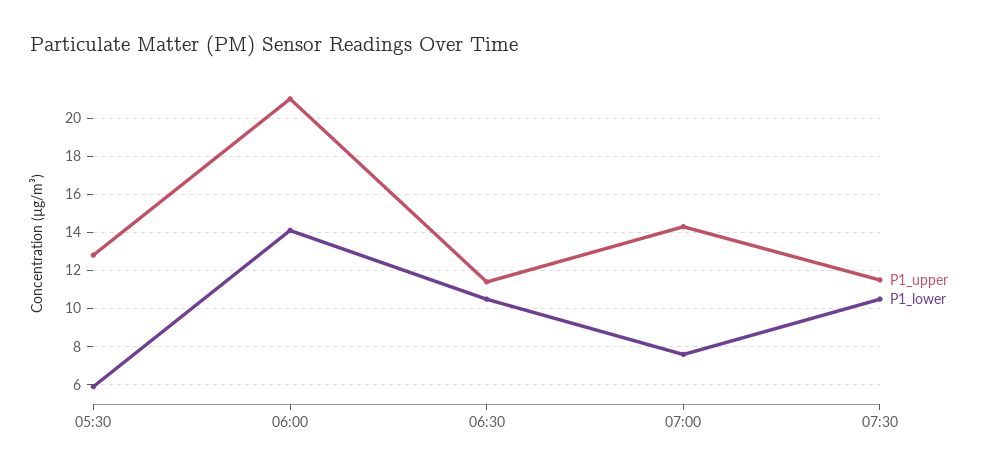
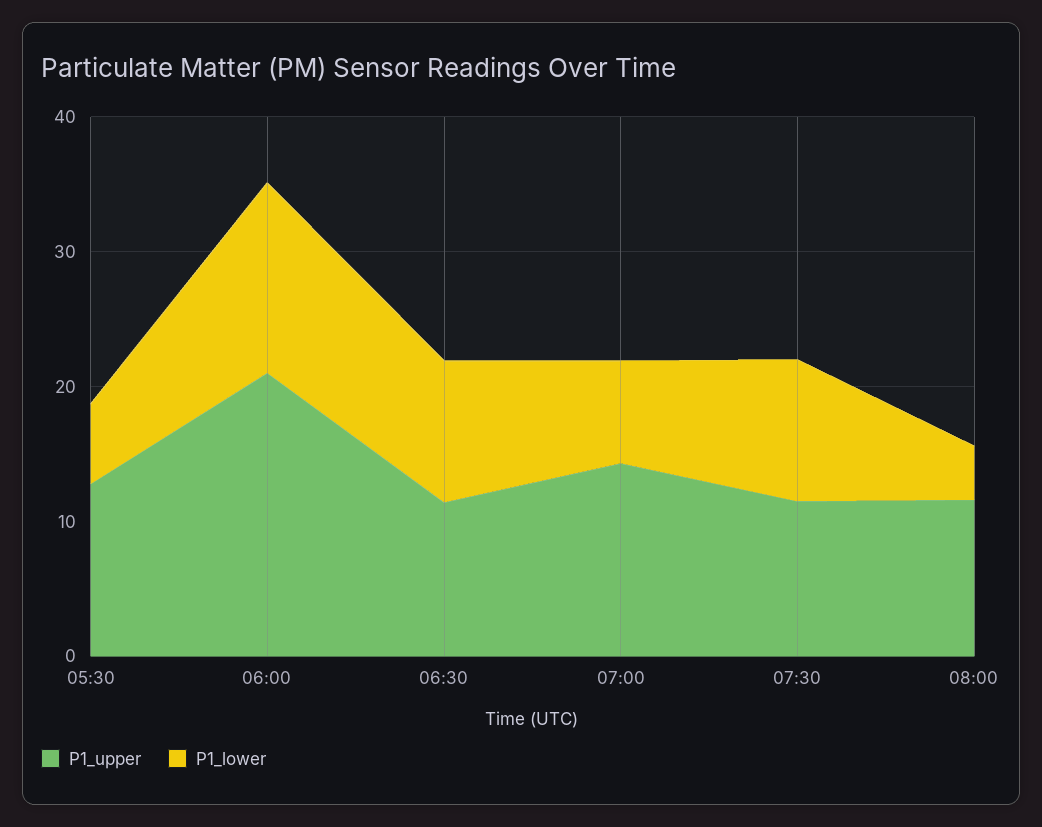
P1_upper, 08:00: none -> 12
P1_lower, 08:00: none -> 4

